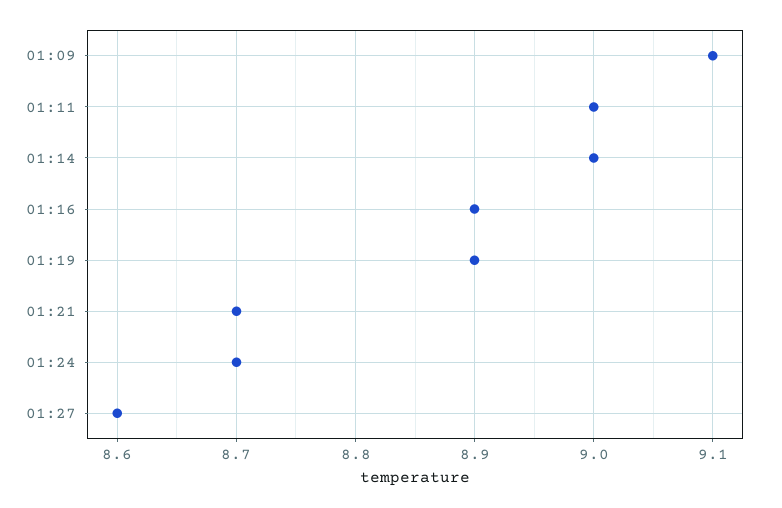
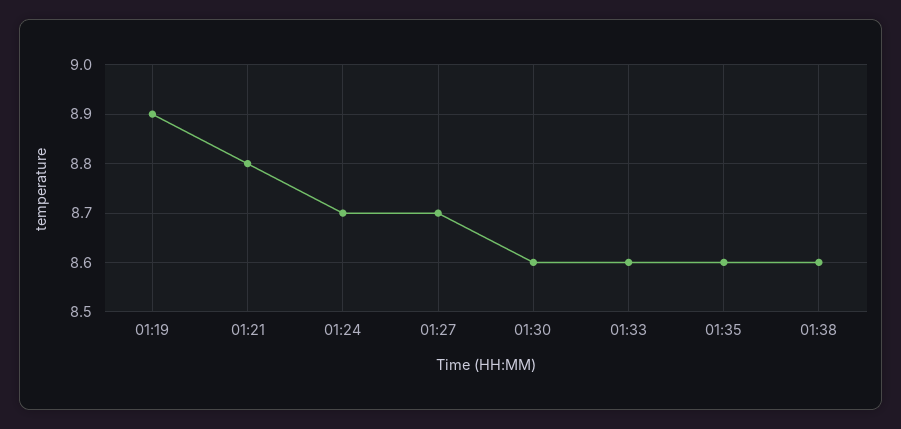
01:09: 9.1 -> none
01:11: 9 -> none
01:14: 9 -> none
01:16: 8.9 -> none
01:21: 8.7 -> 8.8
01:27: 8.6 -> 8.7
01:30: none -> 8.6
01:33: none -> 8.6
01:35: none -> 8.6
01:38: none -> 8.6

